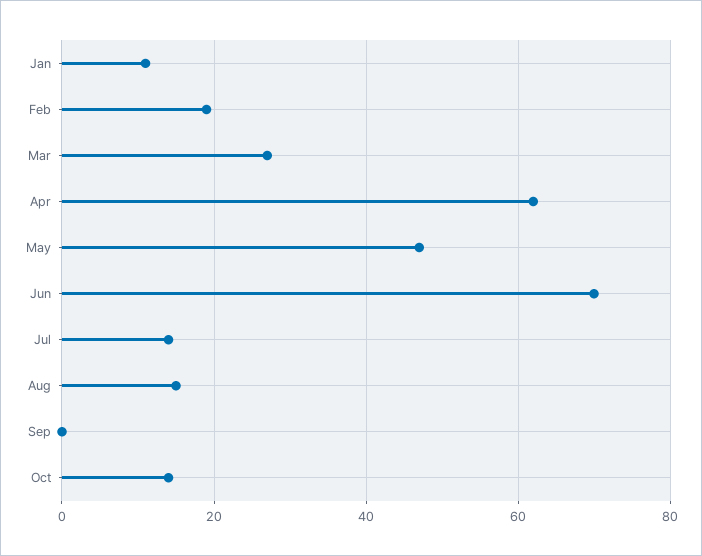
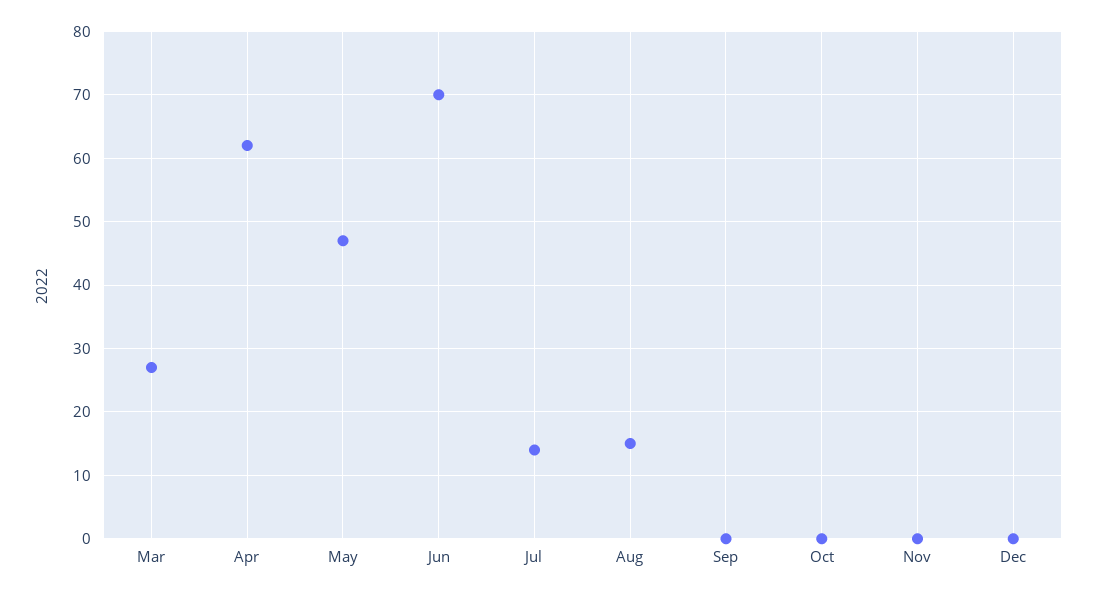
Jan: 10 -> none
Feb: 20 -> none
Oct: 15 -> 0
Nov: none -> 0
Dec: none -> 0

